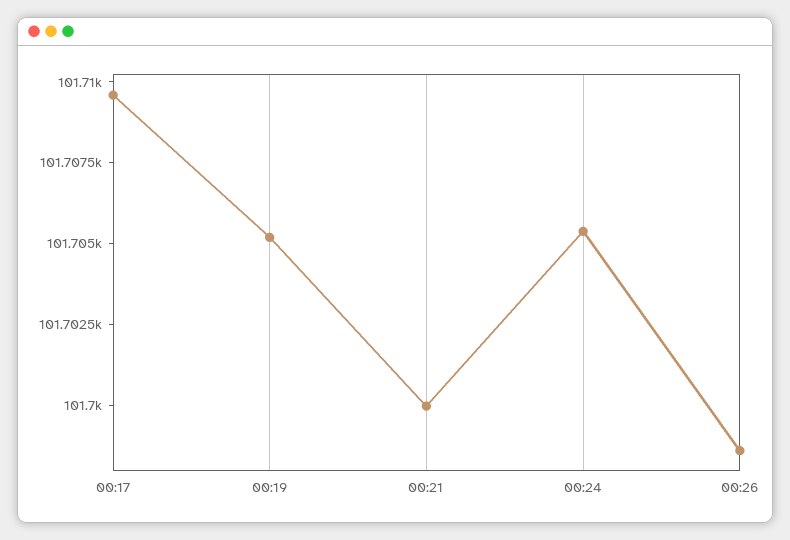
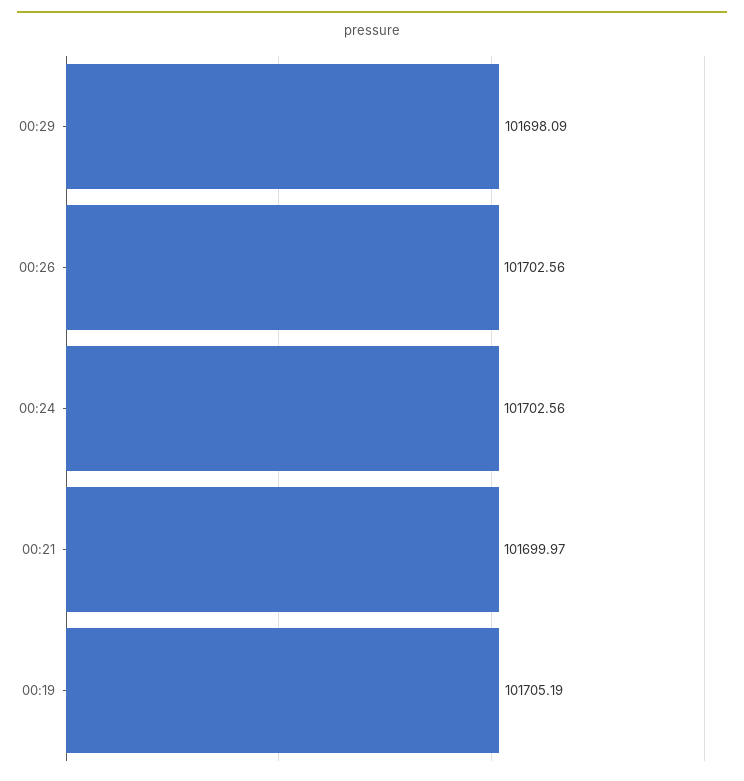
00:17: 101709.5 -> none
00:24: 101705.5 -> 101702.56
00:26: 101698.5 -> 101702.56
00:29: none -> 101698.09

